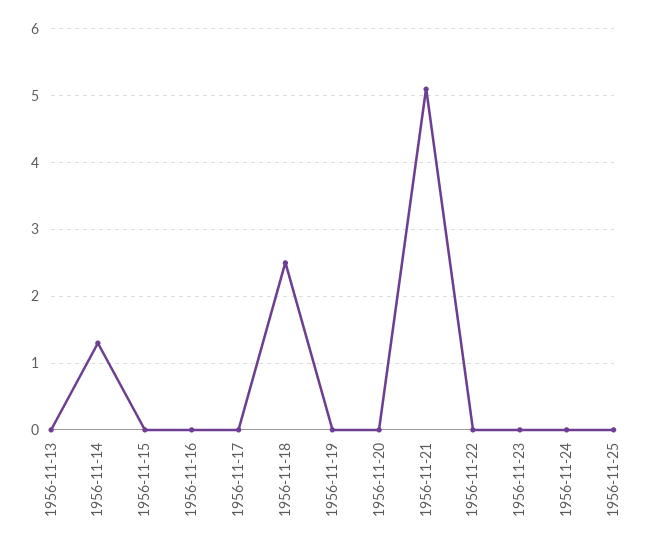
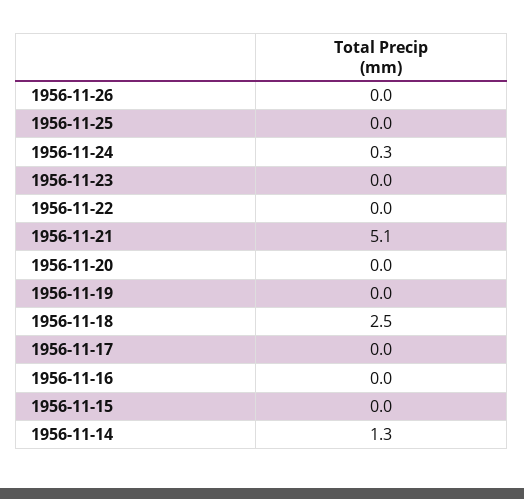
1956-11-13: 0 -> none
1956-11-24: 0 -> 0.3
1956-11-26: none -> 0

